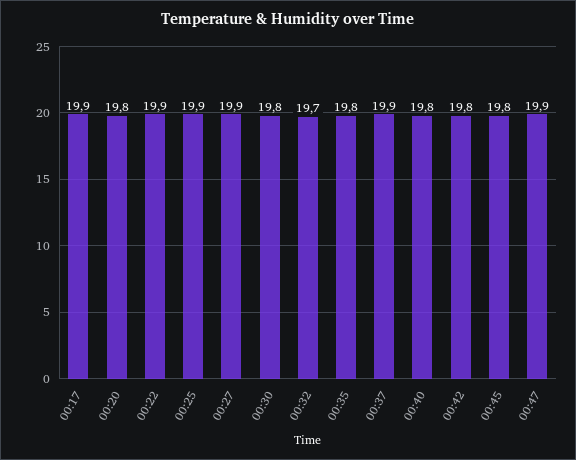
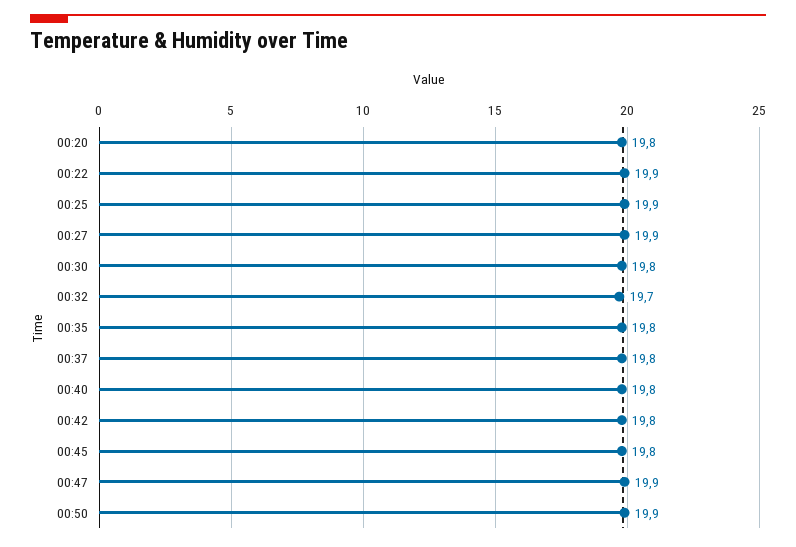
00:17: 19.9 -> none
00:37: 19.9 -> 19.8
00:50: none -> 19.9

